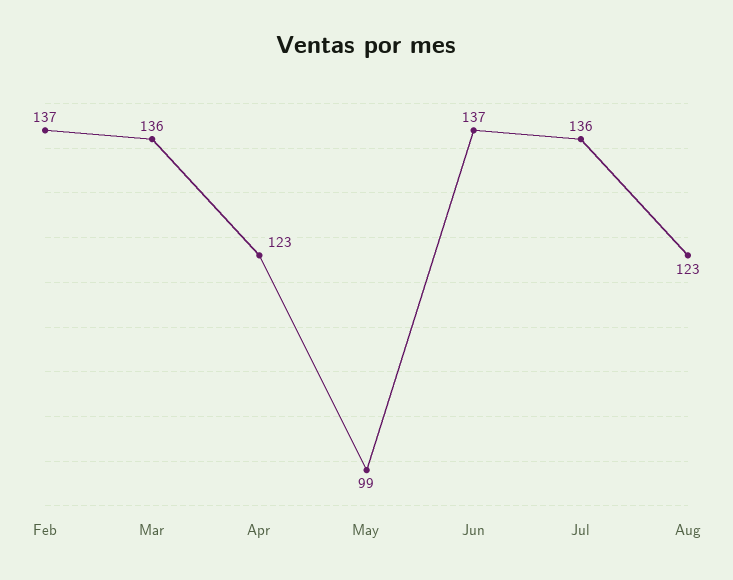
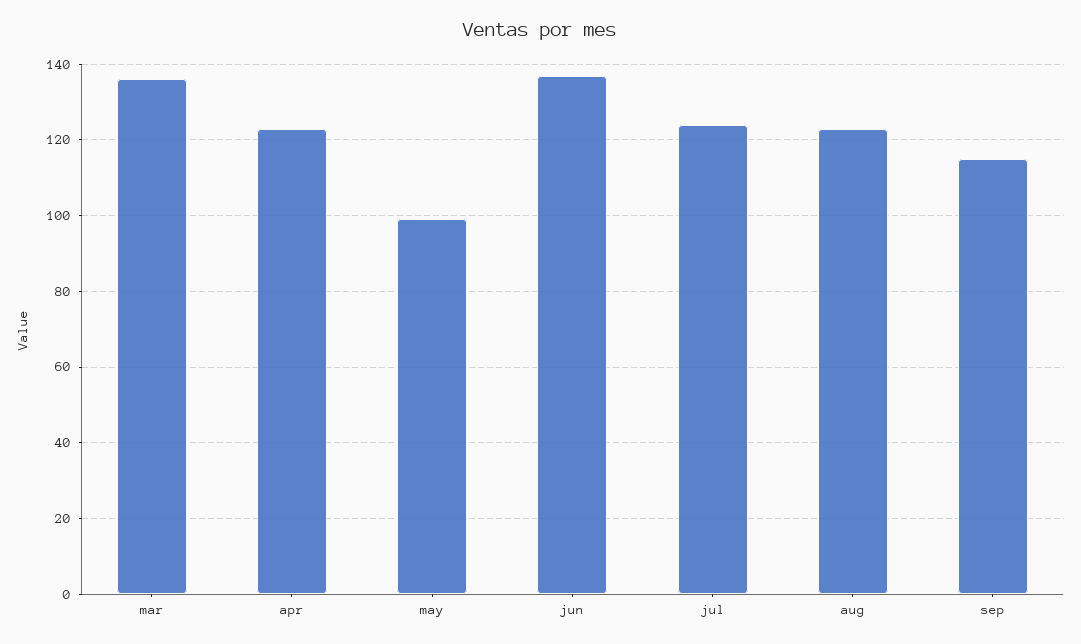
Feb: 137 -> none
Jul: 136 -> 125
sep: none -> 115

